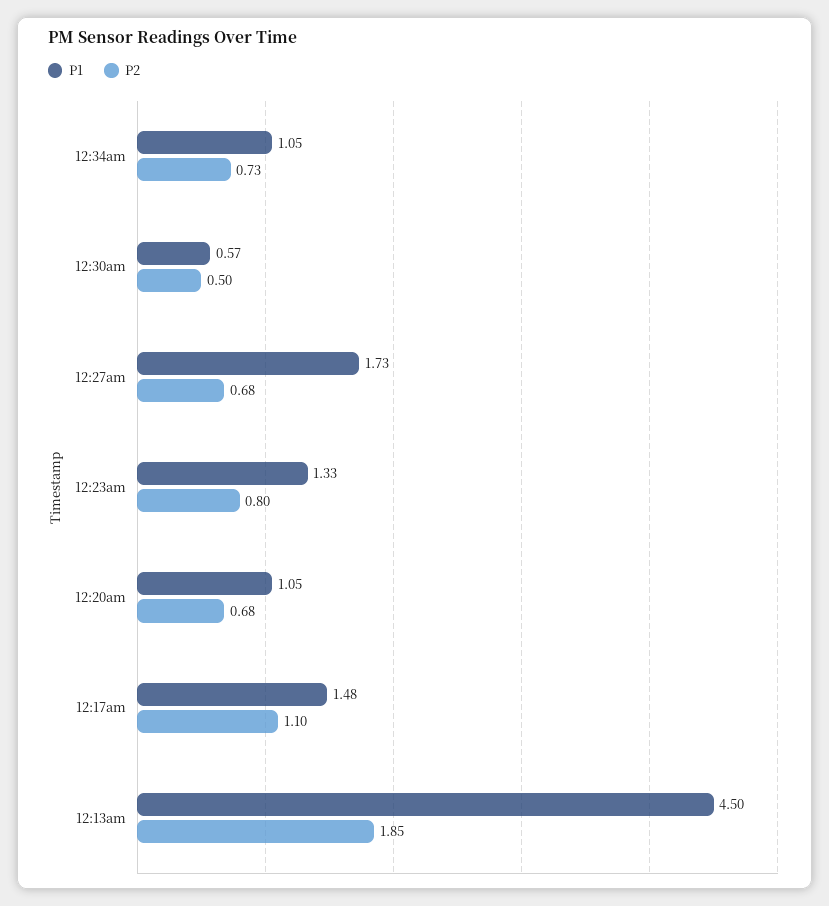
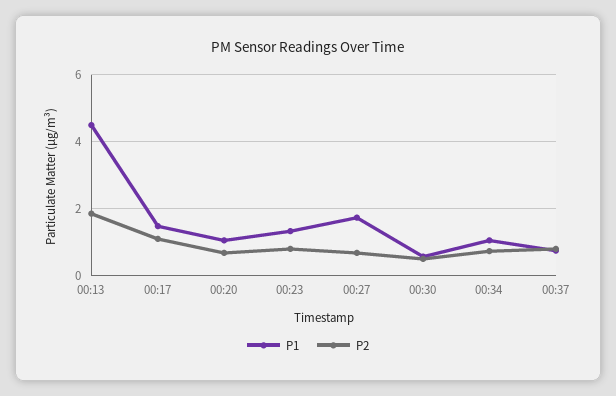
P1, 00:37: none -> 0.8
P2, 00:37: none -> 0.8

